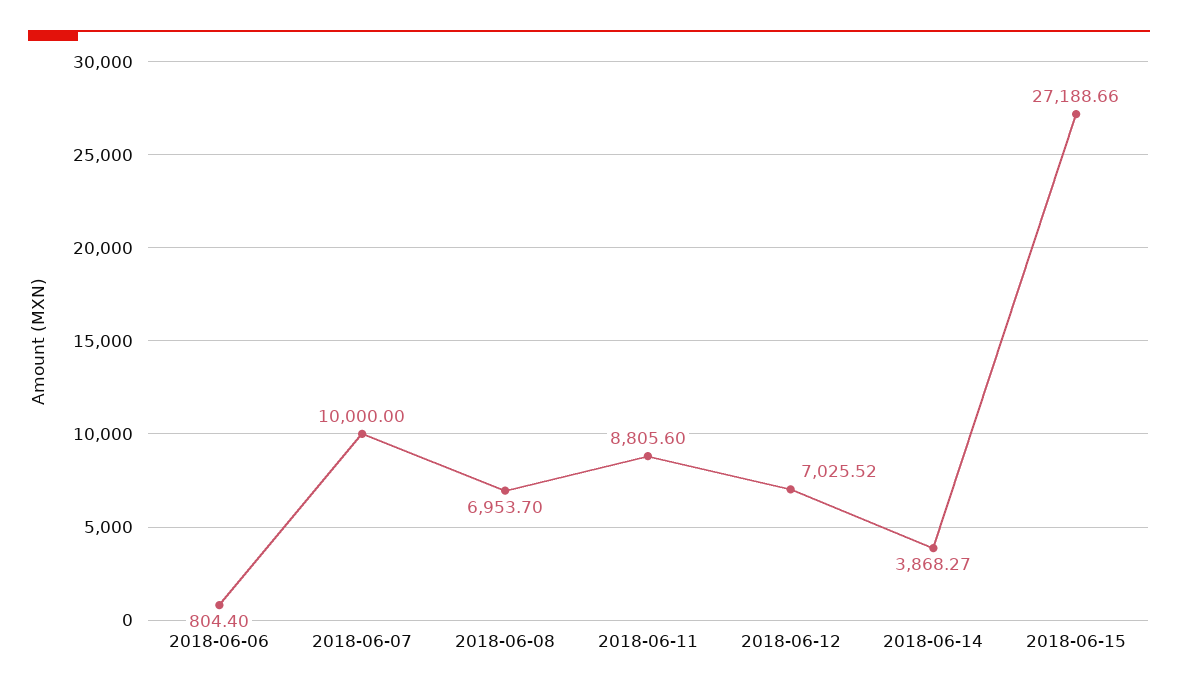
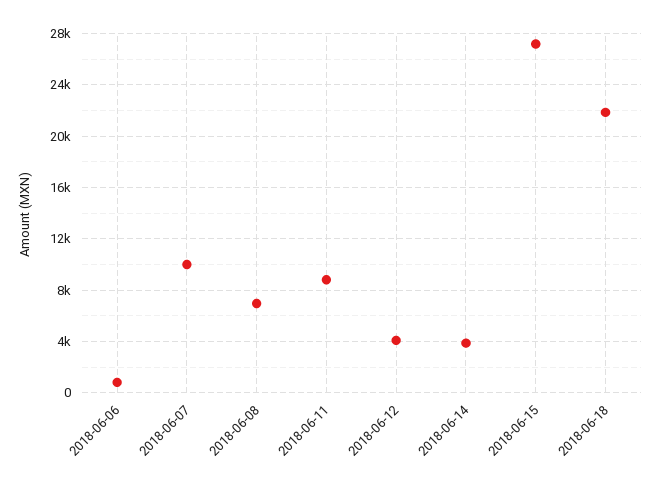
2018-06-12: 7025.52 -> 4000
2018-06-18: none -> 22000

